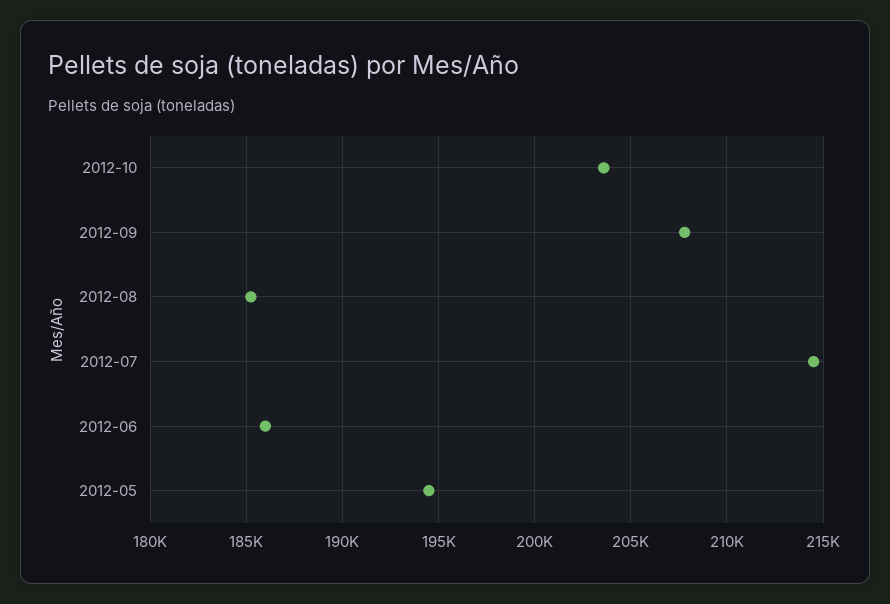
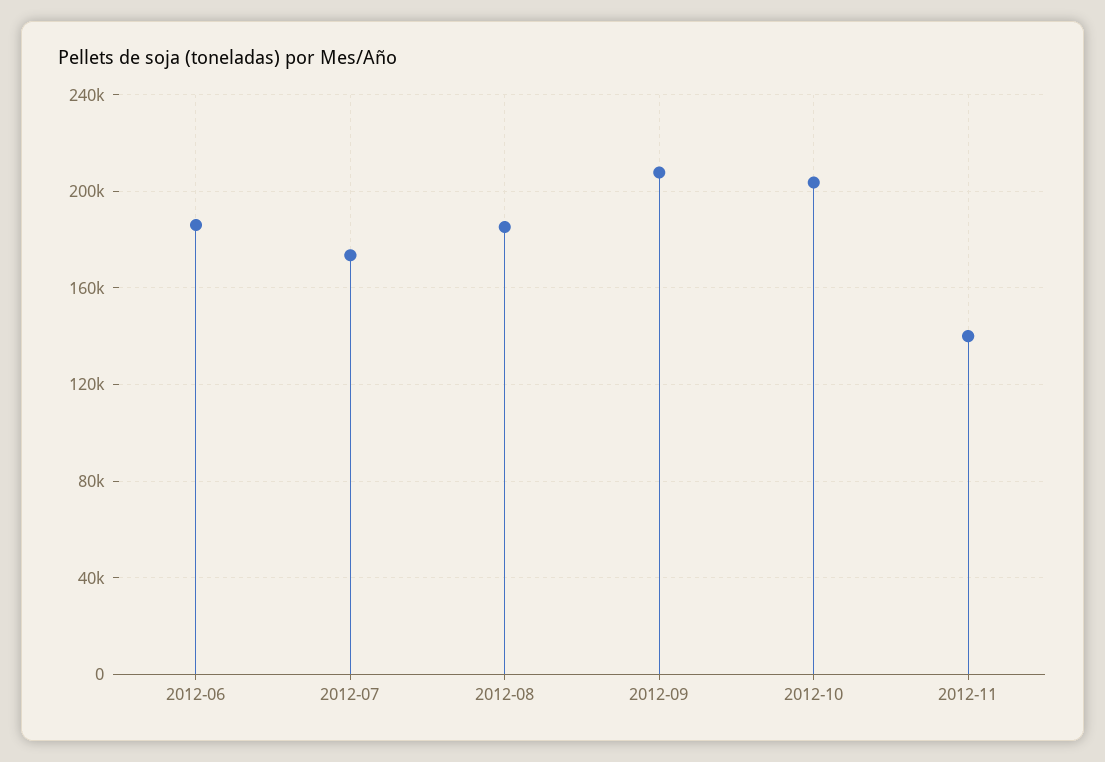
2012-07: 214500 -> 175000
2012-05: 194500 -> none
2012-11: none -> 140000

